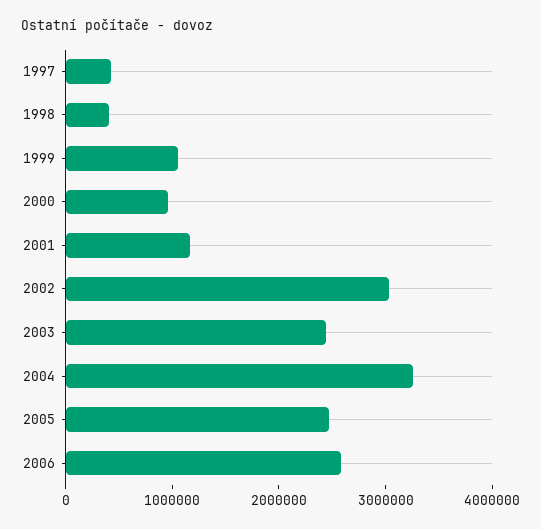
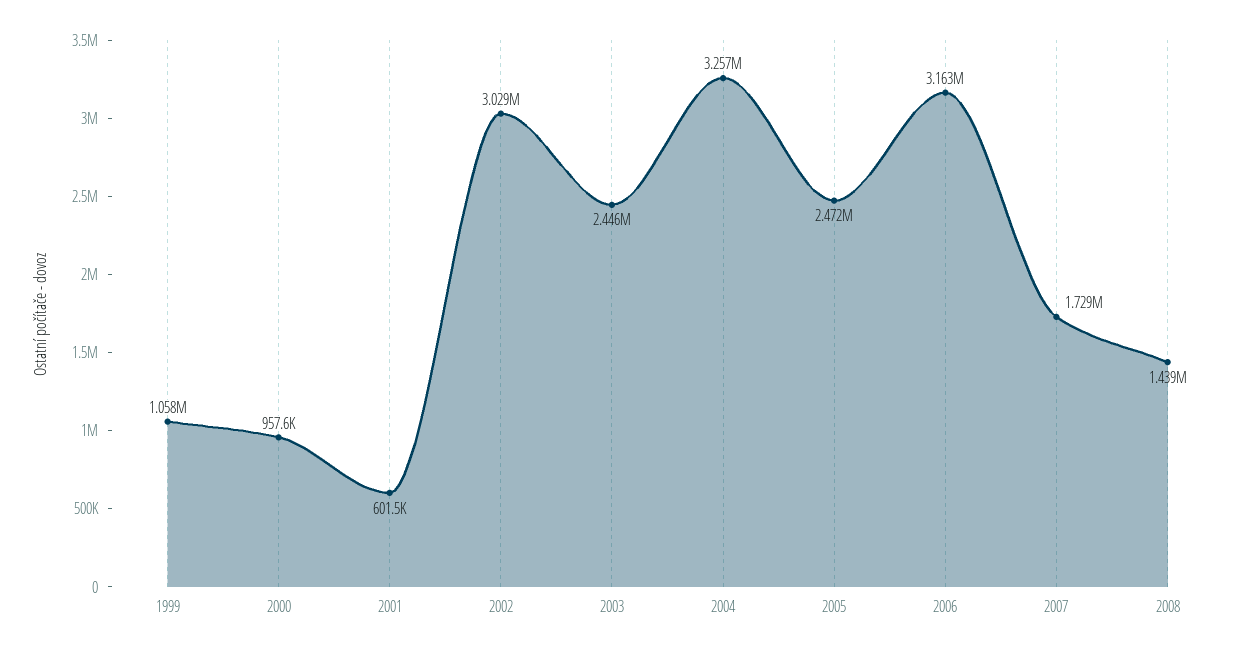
1997: 400000 -> none
1998: 400000 -> none
2001: 1200000 -> 601500
2006: 2600000 -> 3163000
2007: none -> 1729000
2008: none -> 1439000

